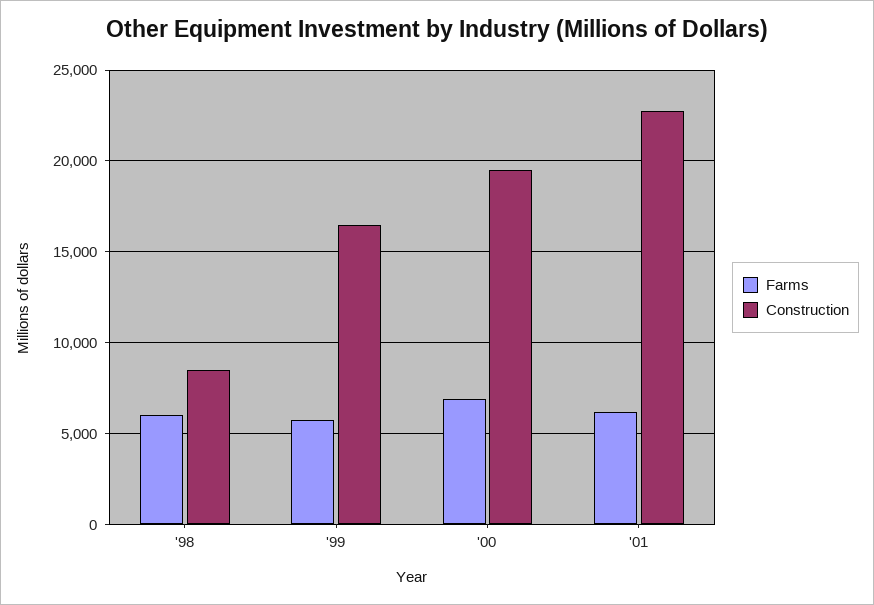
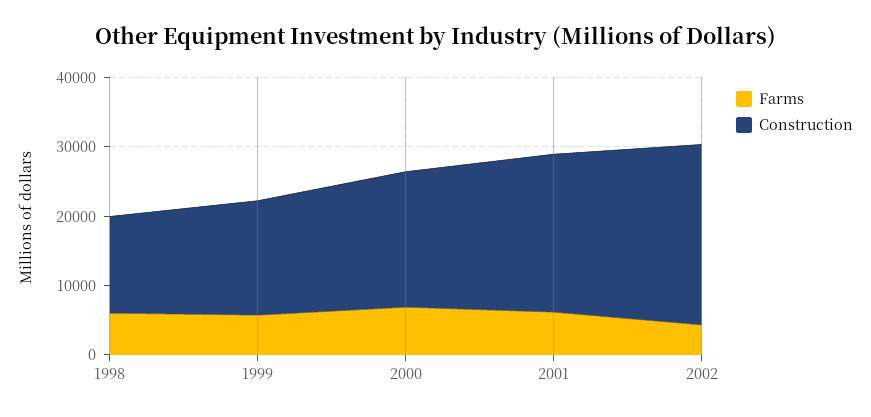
Construction, '98: 8500 -> 14000
Farms, 2002: none -> 4000
Construction, 2002: none -> 26000

